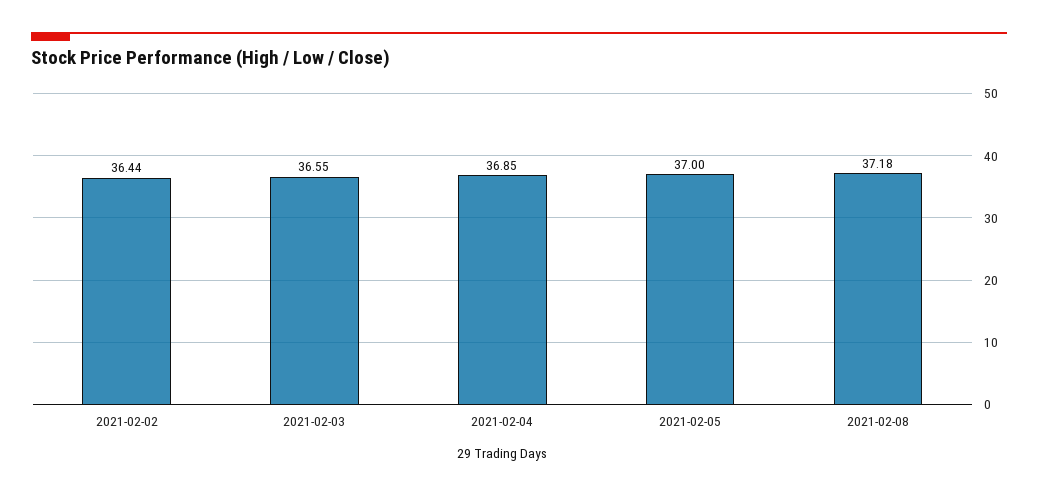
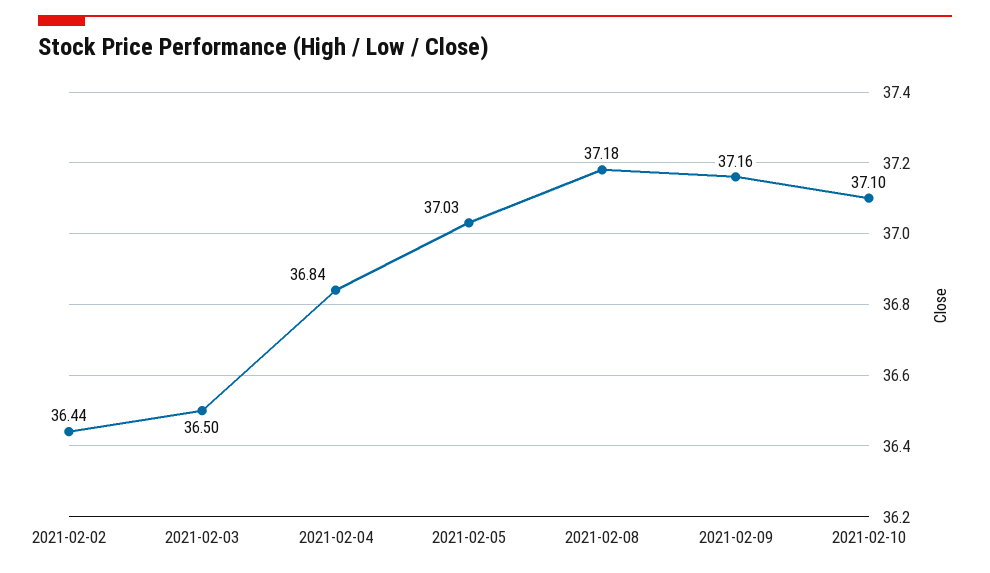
2021-02-03: 36.55 -> 36.5
2021-02-04: 36.85 -> 36.84
2021-02-05: 37 -> 37.03
2021-02-09: none -> 37.16
2021-02-10: none -> 37.1

